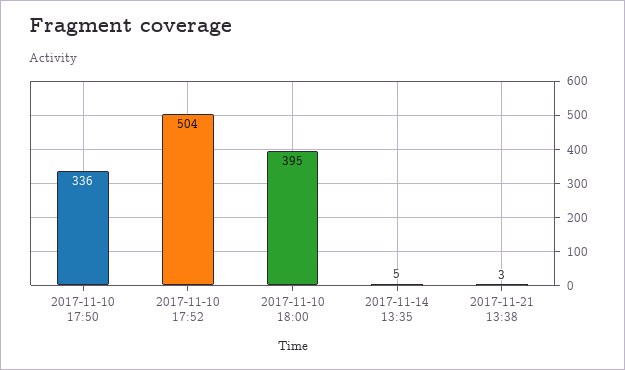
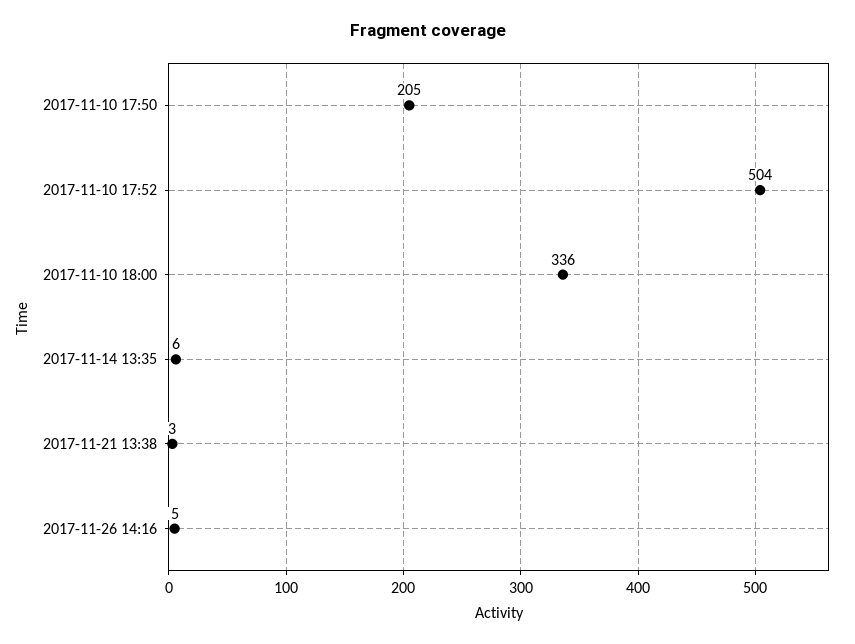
2017-11-10 17:50: 336 -> 205
2017-11-10 18:00: 395 -> 336
2017-11-14 13:35: 5 -> 6
2017-11-26 14:16: none -> 5

